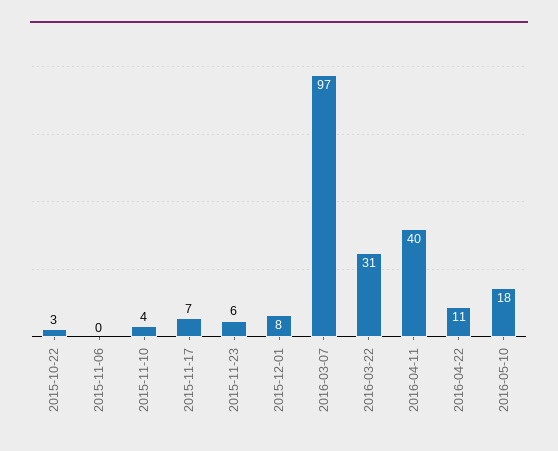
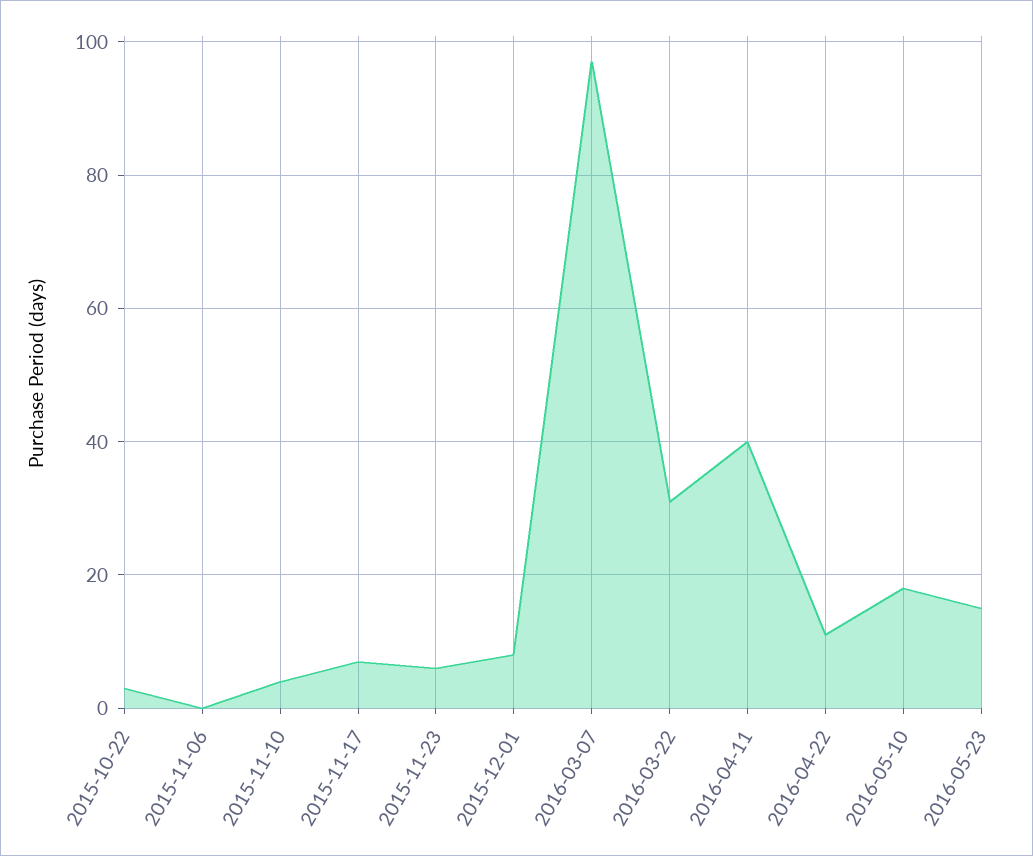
2016-05-23: none -> 15

